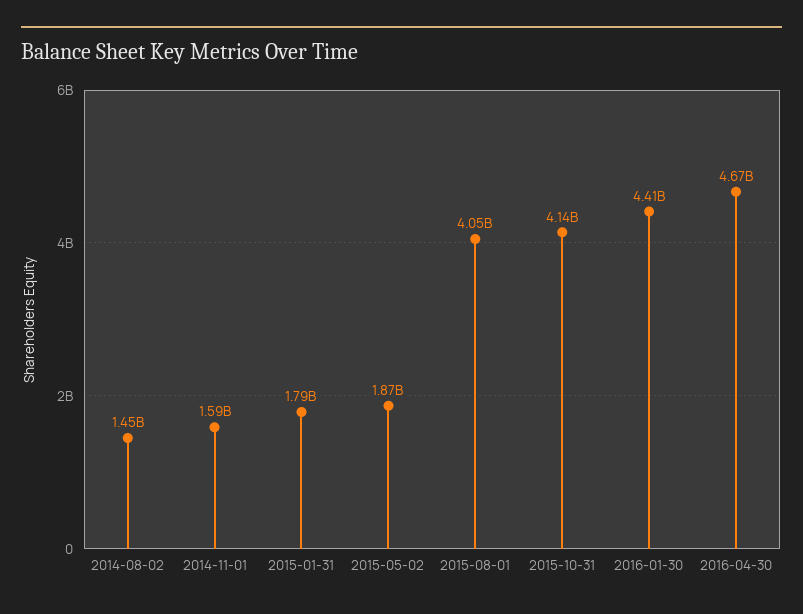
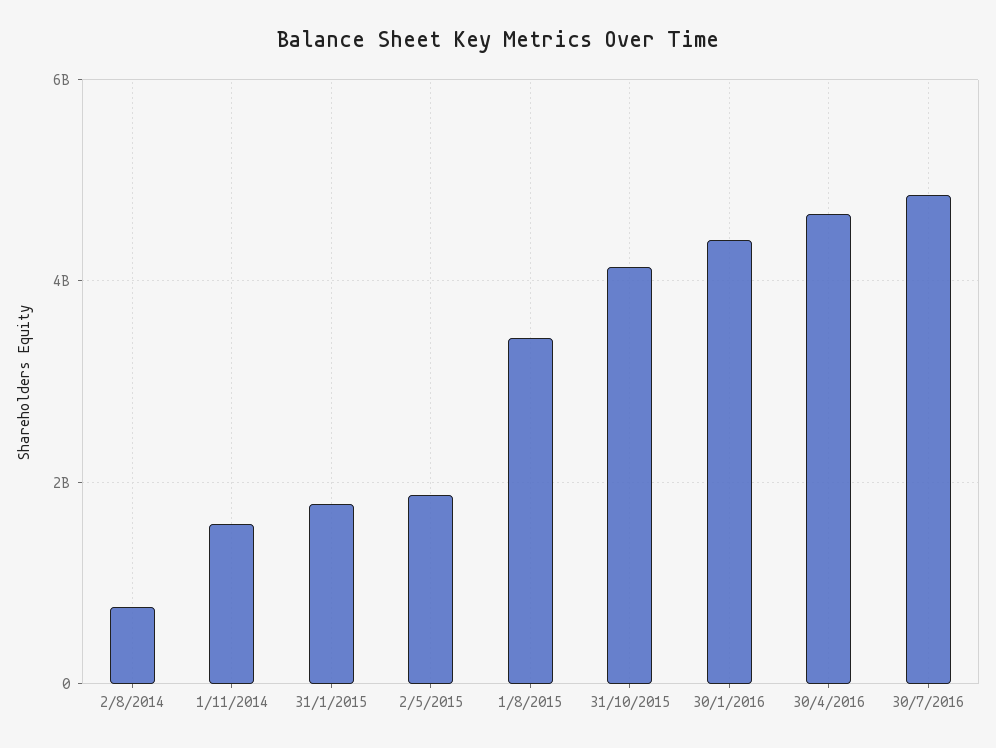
2014-08-02: 1450000000 -> 800000000
2015-08-01: 4050000000 -> 3400000000
30/7/2016: none -> 4800000000

